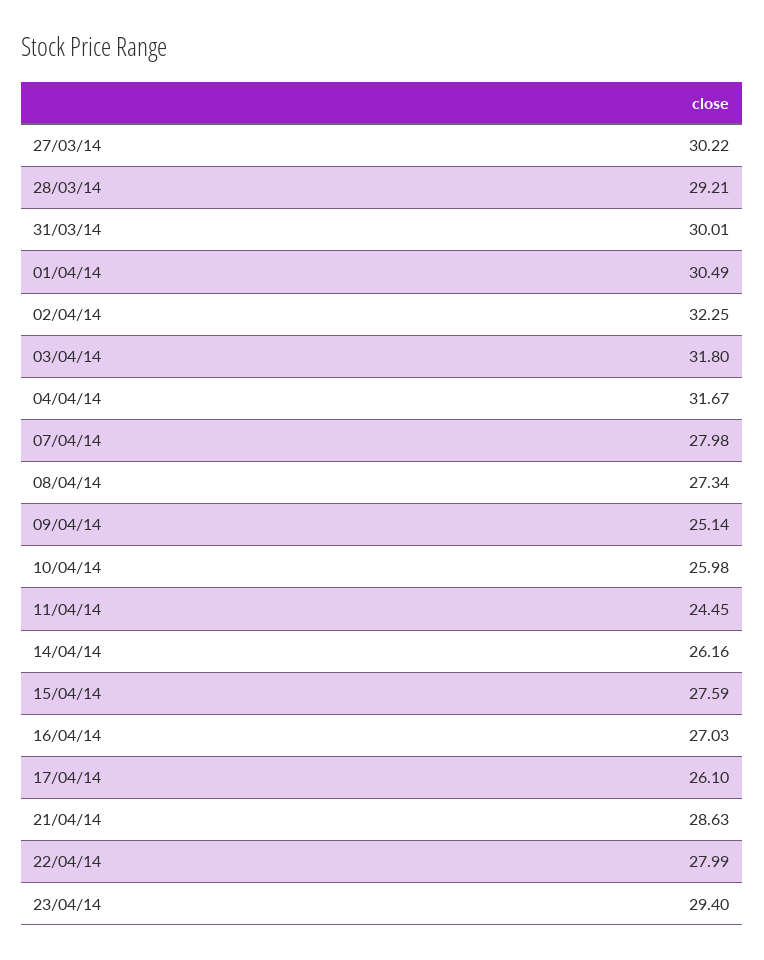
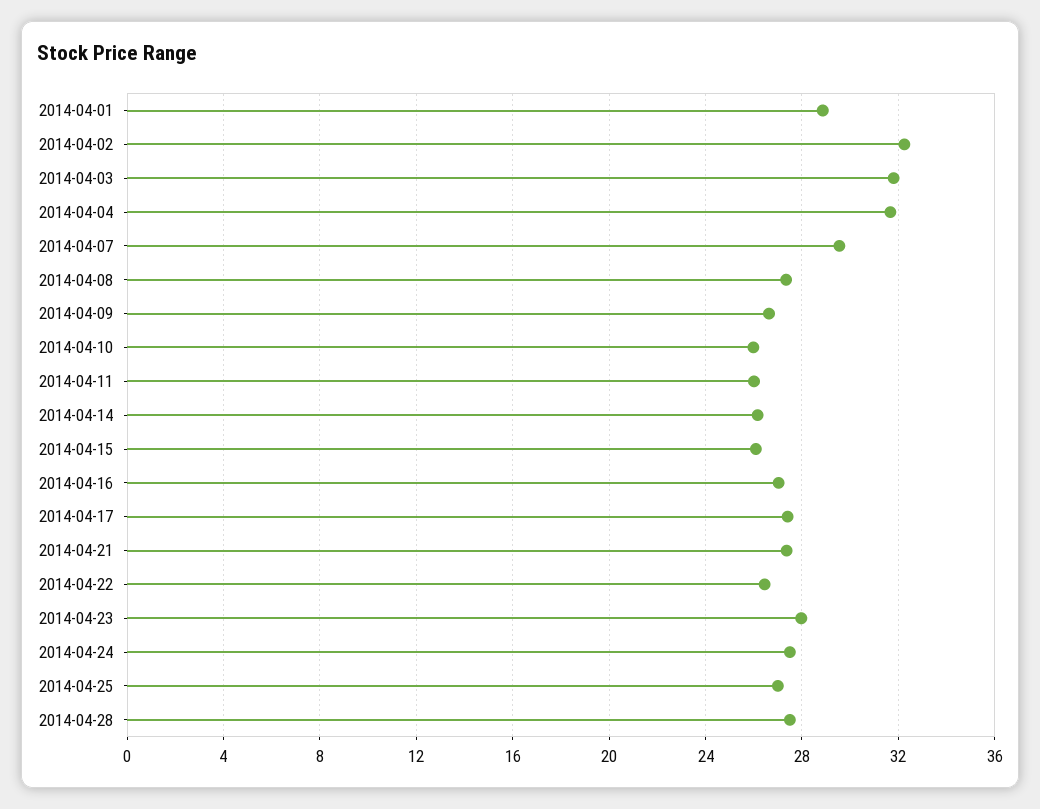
27/03/14: 30.22 -> none
28/03/14: 29.21 -> none
31/03/14: 30.01 -> none
01/04/14: 30.49 -> 29
07/04/14: 27.98 -> 29.5
09/04/14: 25.14 -> 26.5
11/04/14: 24.45 -> 26
15/04/14: 27.59 -> 26
17/04/14: 26.1 -> 27.5
21/04/14: 28.63 -> 27.5
22/04/14: 27.99 -> 26.5
23/04/14: 29.4 -> 28
2014-04-24: none -> 27.5
2014-04-25: none -> 27
2014-04-28: none -> 27.5

